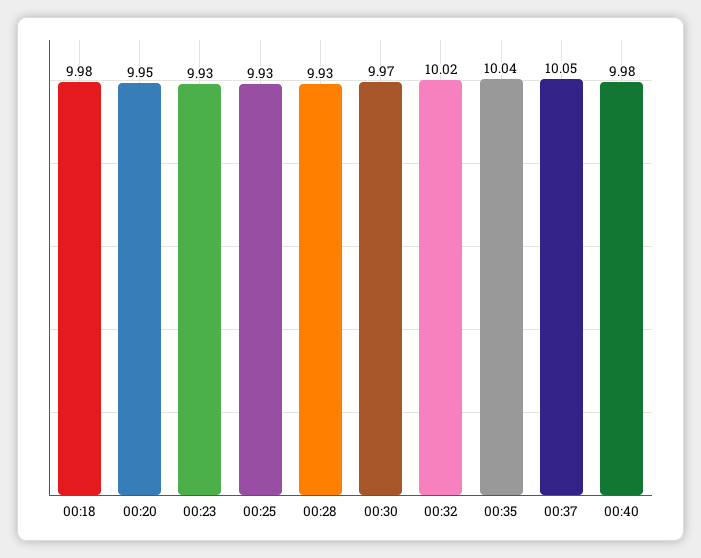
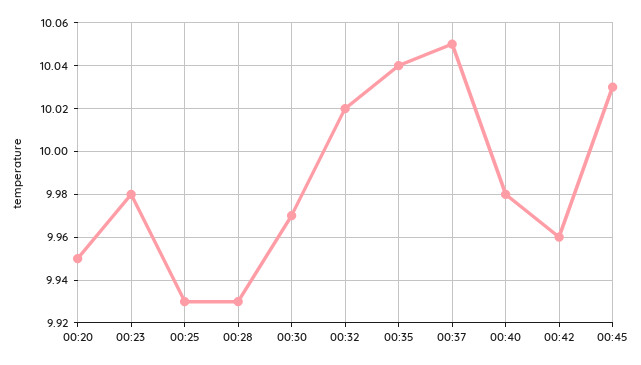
00:18: 9.98 -> none
00:23: 9.93 -> 9.98
00:42: none -> 9.96
00:45: none -> 10.03

